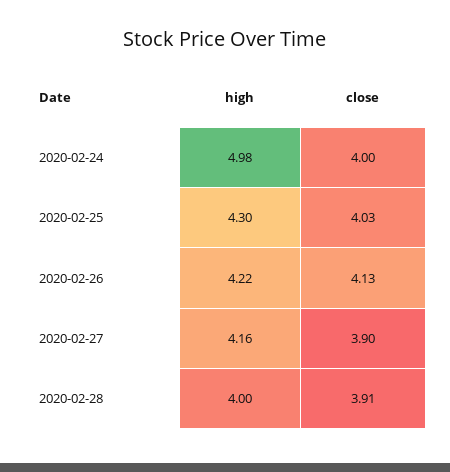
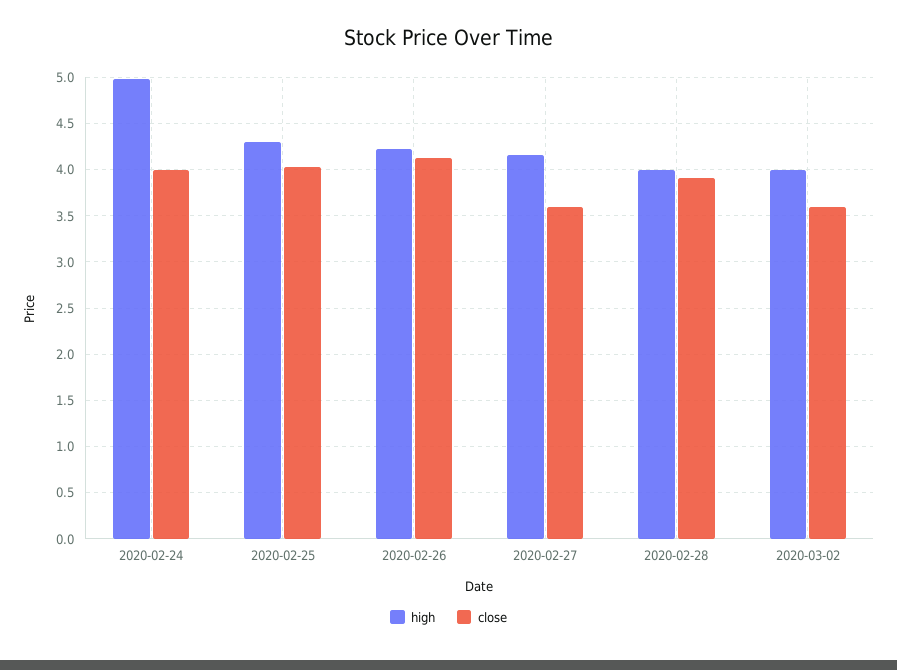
close, 2020-02-27: 3.9 -> 3.6
high, 2020-03-02: none -> 4
close, 2020-03-02: none -> 3.6

